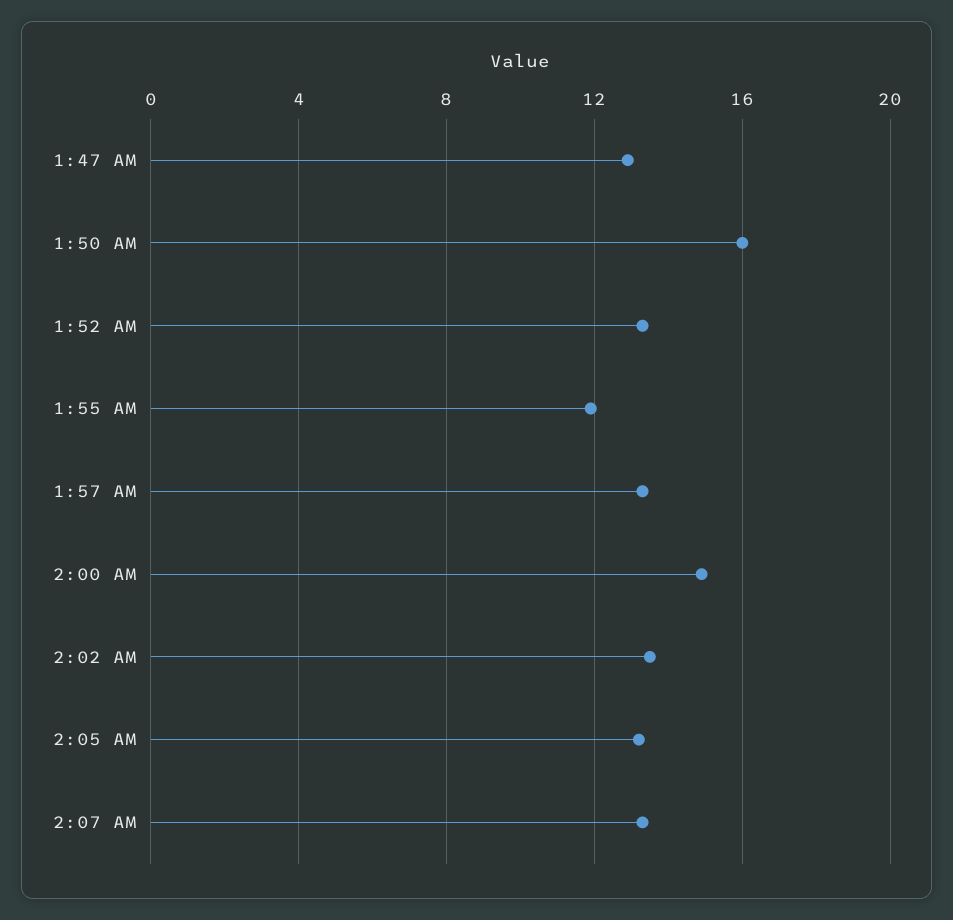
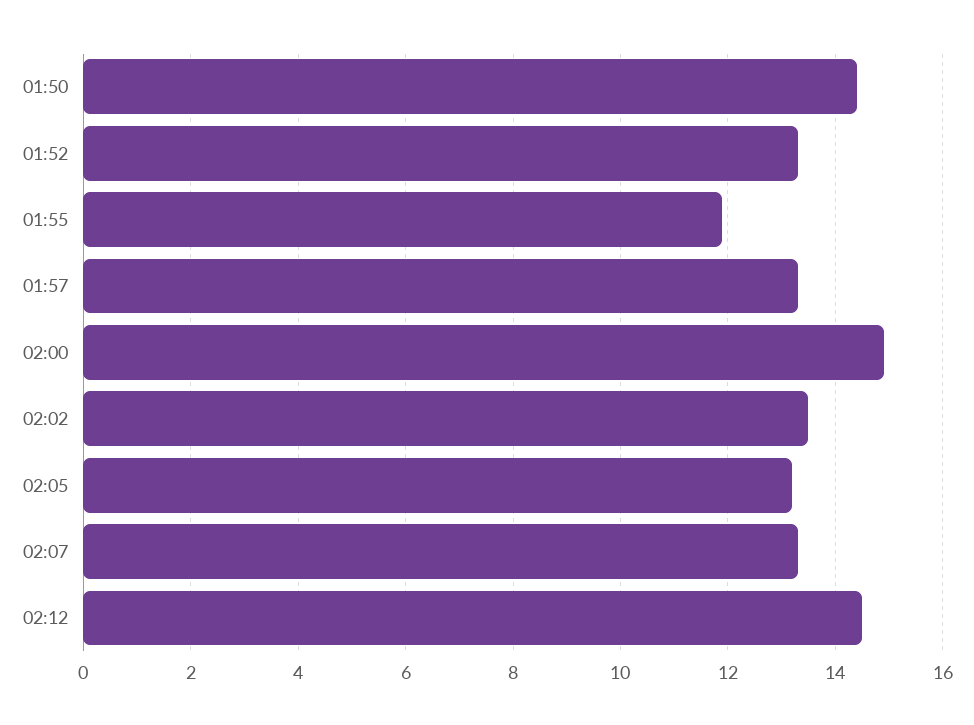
1:47 AM: 13 -> none
1:50 AM: 16 -> 14.5
02:12: none -> 14.5

